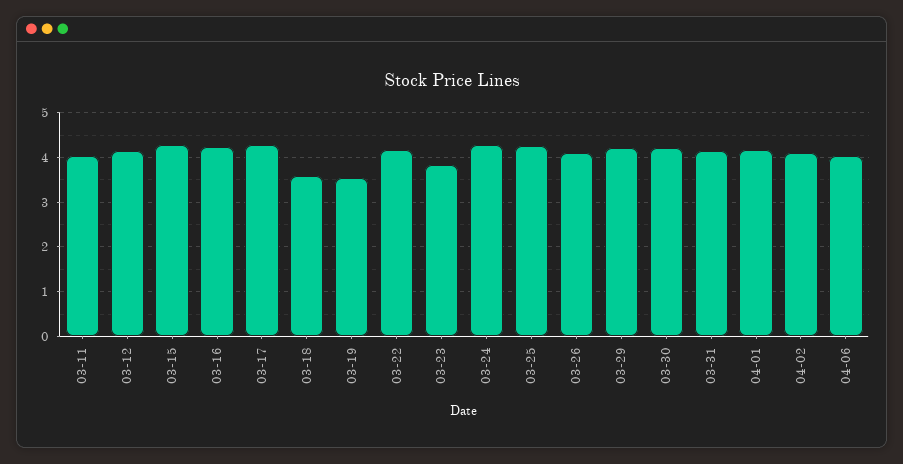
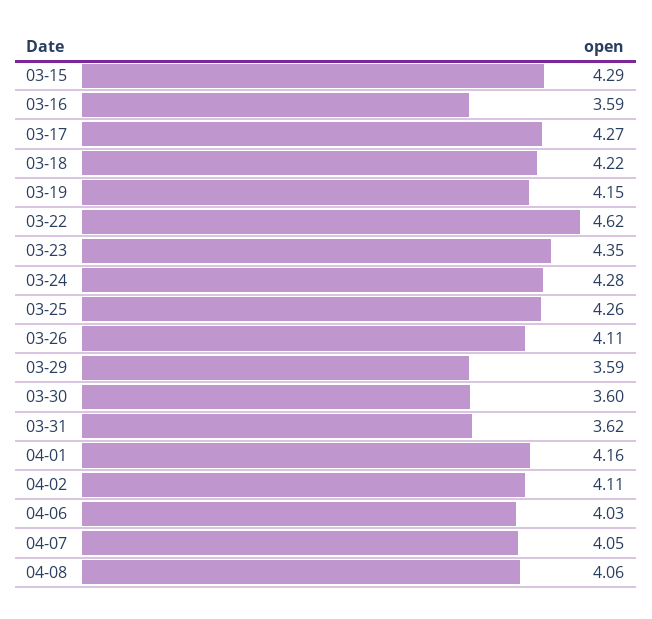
03-11: 4 -> none
03-12: 4.2 -> none
03-16: 4.2 -> 3.59
03-18: 3.6 -> 4.22
03-19: 3.6 -> 4.15
03-22: 4.2 -> 4.62
03-23: 3.8 -> 4.35
03-29: 4.2 -> 3.59
03-30: 4.2 -> 3.6
03-31: 4.2 -> 3.62
04-07: none -> 4.05
04-08: none -> 4.06

